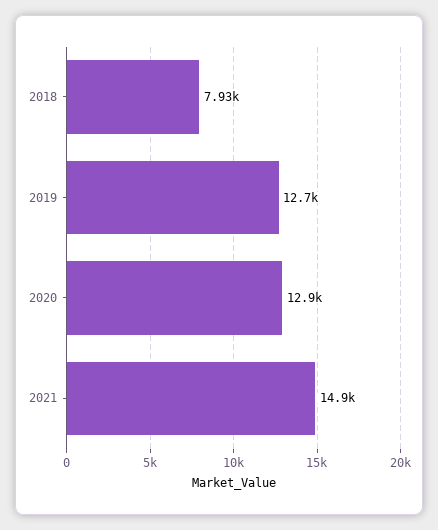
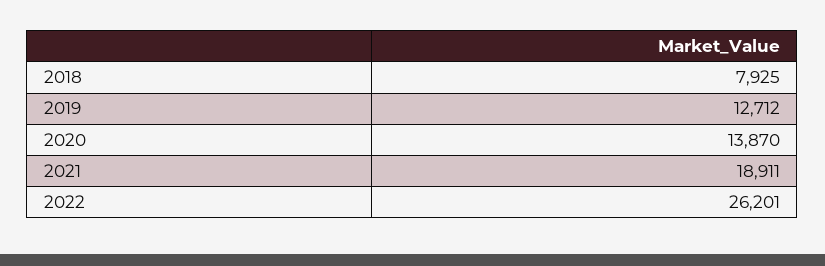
2020: 12900 -> 13870
2021: 14900 -> 18911
2022: none -> 26201

